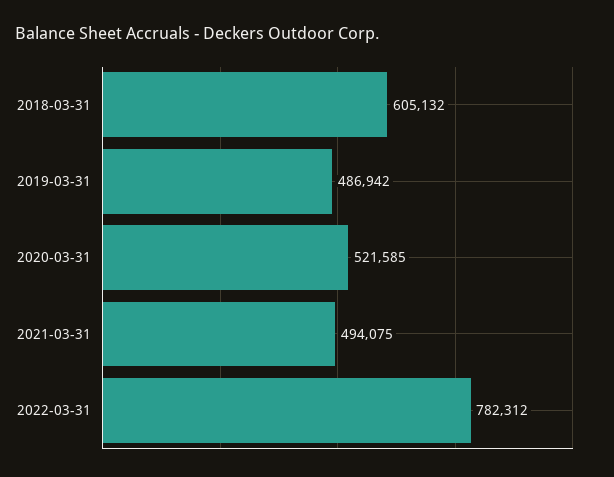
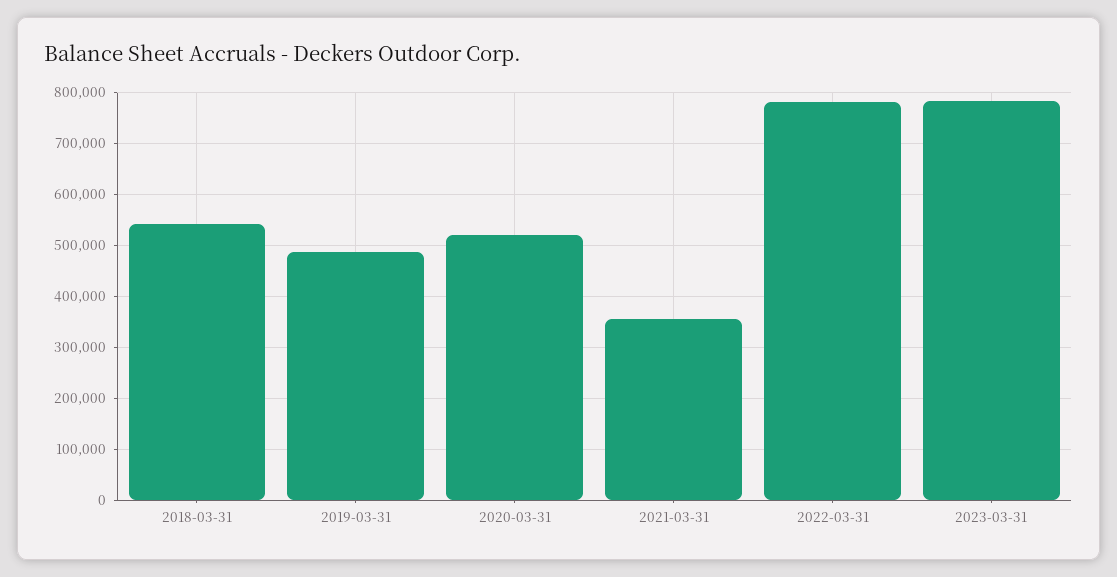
2018-03-31: 605132 -> 540000
2021-03-31: 494075 -> 360000
2023-03-31: none -> 780000

